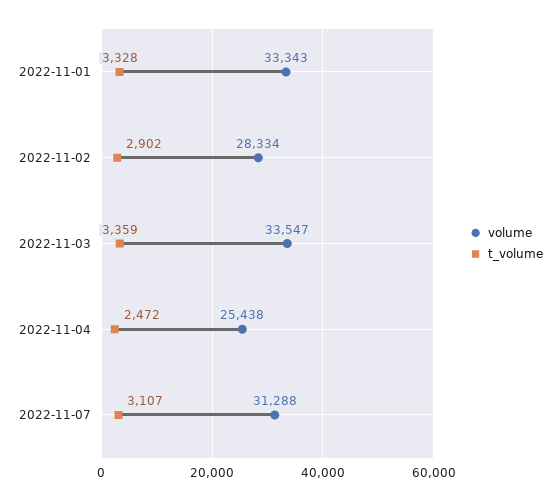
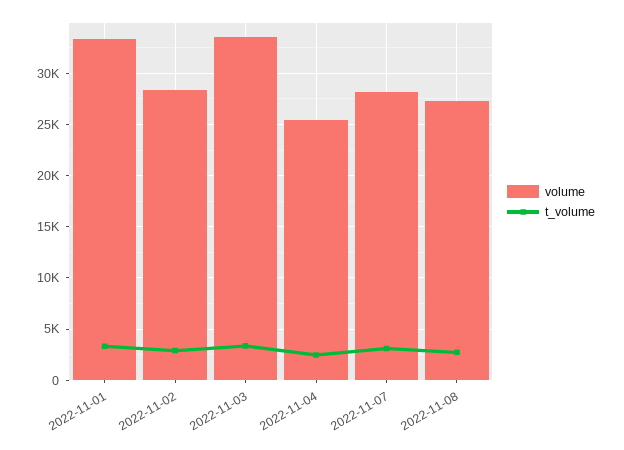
volume, 2022-11-07: 31288 -> 28000
volume, 2022-11-08: none -> 27000
t_volume, 2022-11-08: none -> 3000

